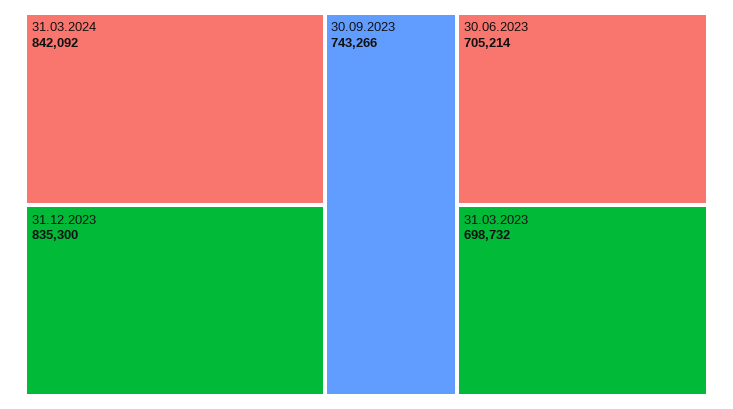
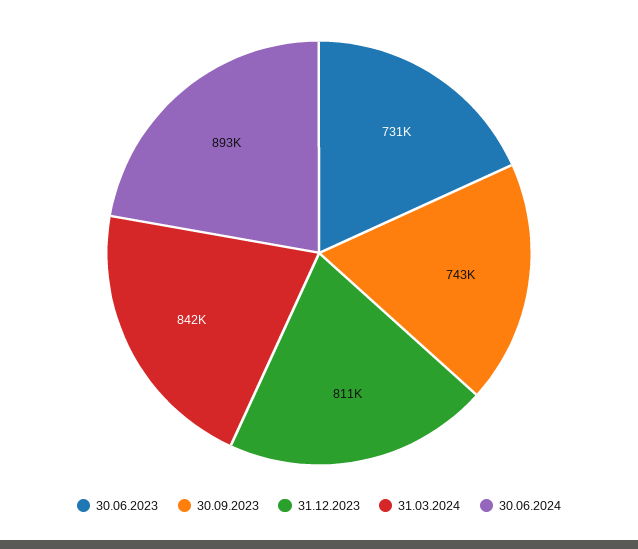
31.12.2023: 835300 -> 811000
30.06.2023: 705214 -> 731000
31.03.2023: 698732 -> none
30.06.2024: none -> 893000

